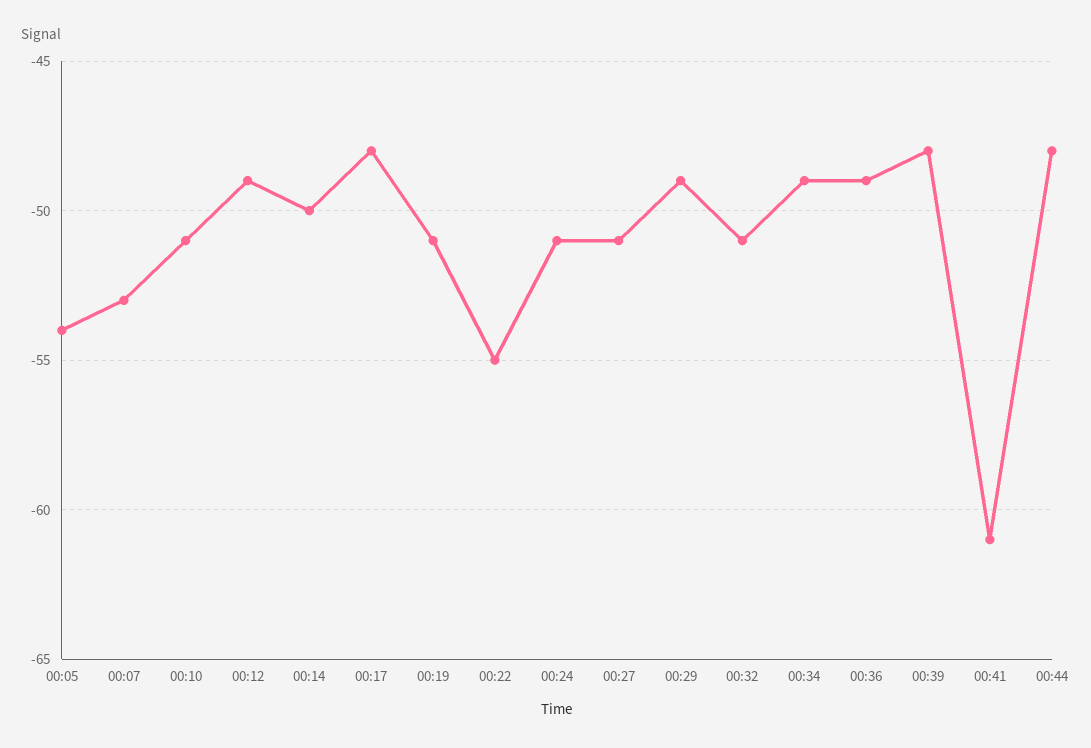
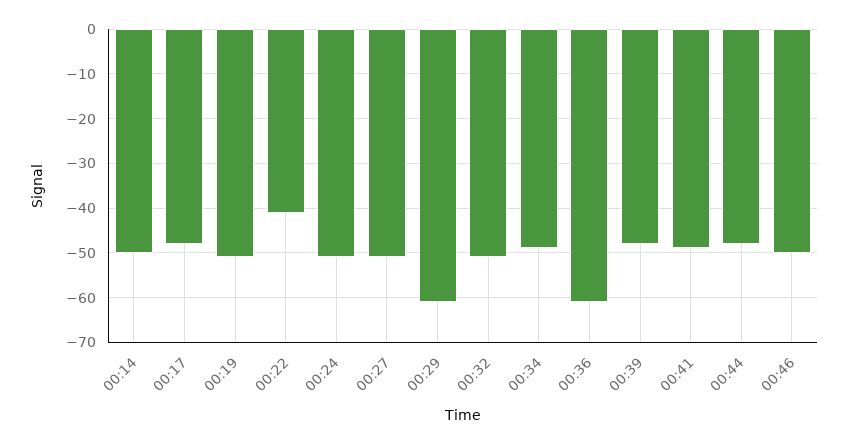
00:05: -54 -> none
00:07: -53 -> none
00:10: -51 -> none
00:12: -49 -> none
00:22: -55 -> -40
00:29: -49 -> -60
00:36: -49 -> -60
00:41: -61 -> -50
00:46: none -> -50

